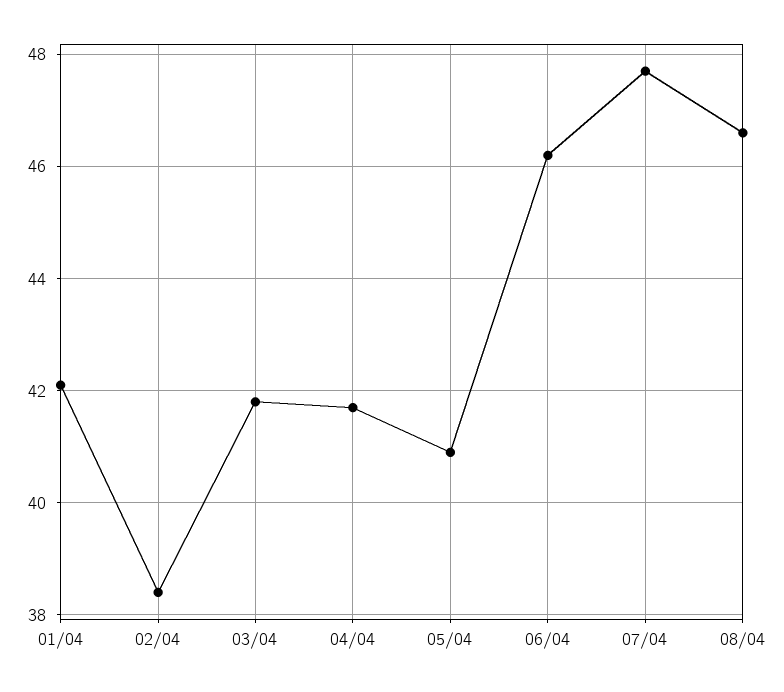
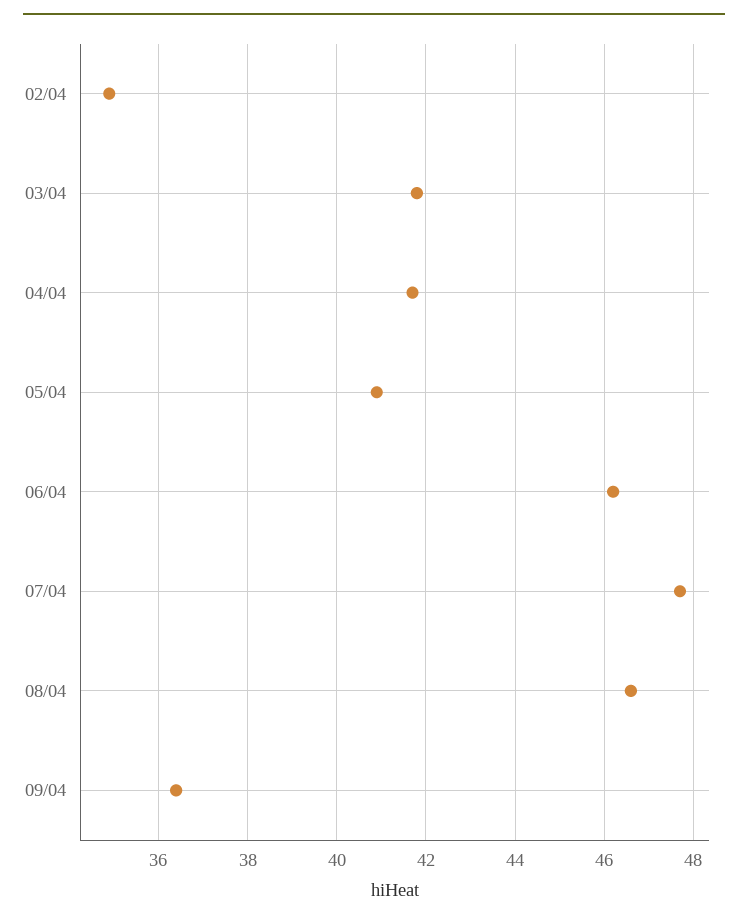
01/04: 42 -> none
02/04: 38.5 -> 35
09/04: none -> 36.5

